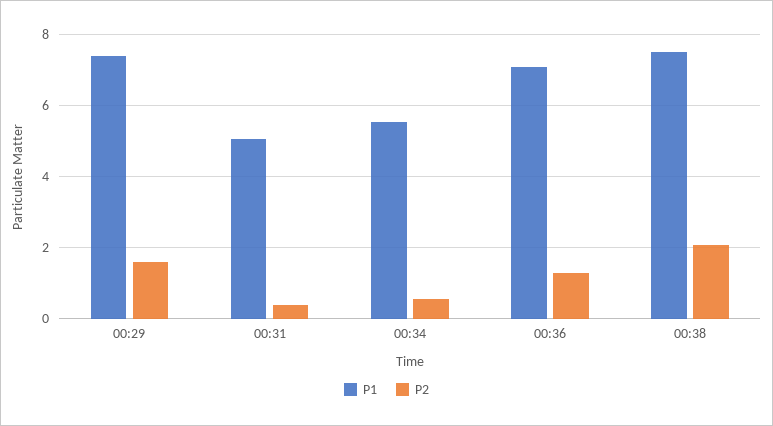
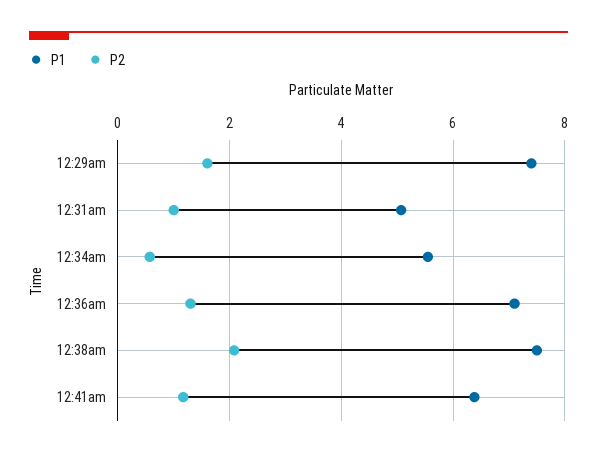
P2, 00:31: 0.4 -> 1
P1, 12:41am: none -> 6.4
P2, 12:41am: none -> 1.2

